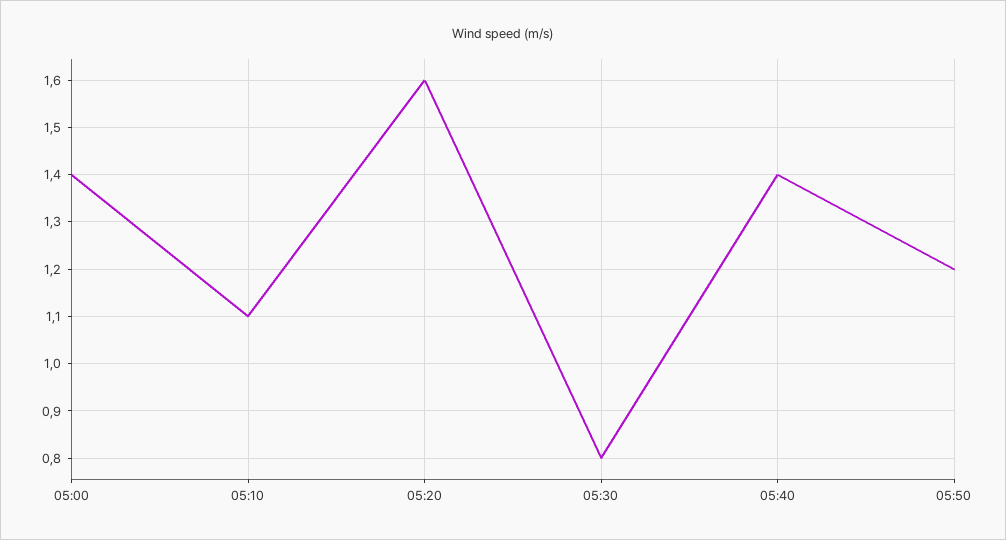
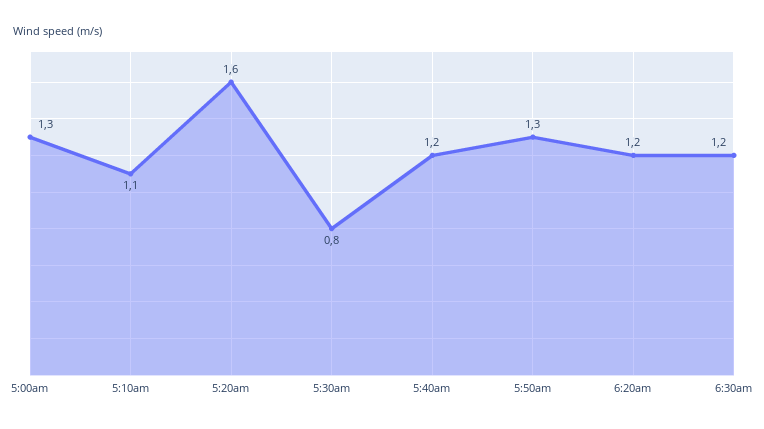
05:00: 1.4 -> 1.3
05:40: 1.4 -> 1.2
05:50: 1.2 -> 1.3
6:20am: none -> 1.2
6:30am: none -> 1.2

